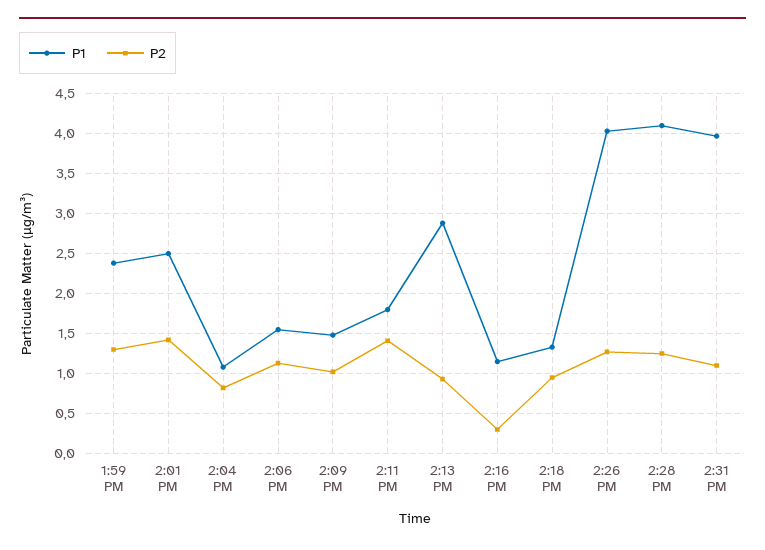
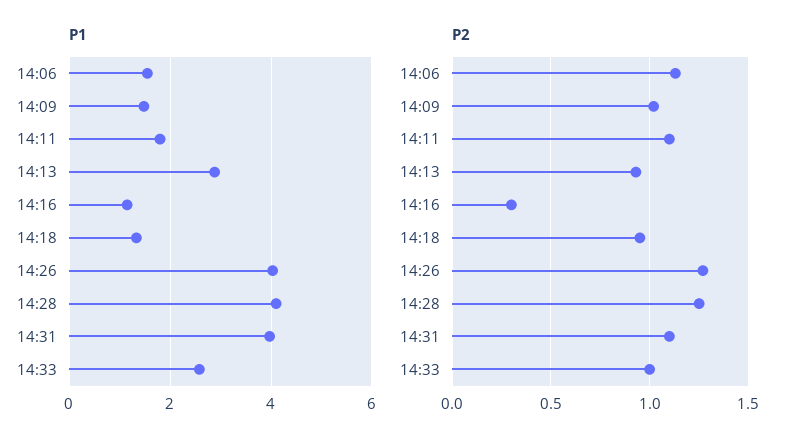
P1, 1:59 PM: 2.4 -> none
P2, 1:59 PM: 1.3 -> none
P1, 2:01 PM: 2.5 -> none
P2, 2:01 PM: 1.4 -> none
P1, 2:04 PM: 1.1 -> none
P2, 2:04 PM: 0.8 -> none
P2, 2:11 PM: 1.4 -> 1.1
P1, 14:33: none -> 2.6
P2, 14:33: none -> 1

